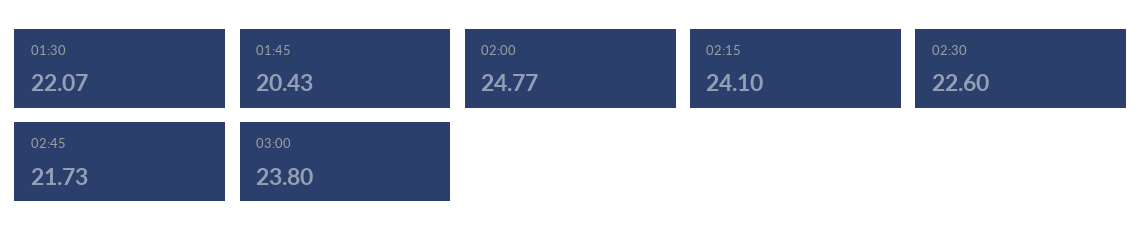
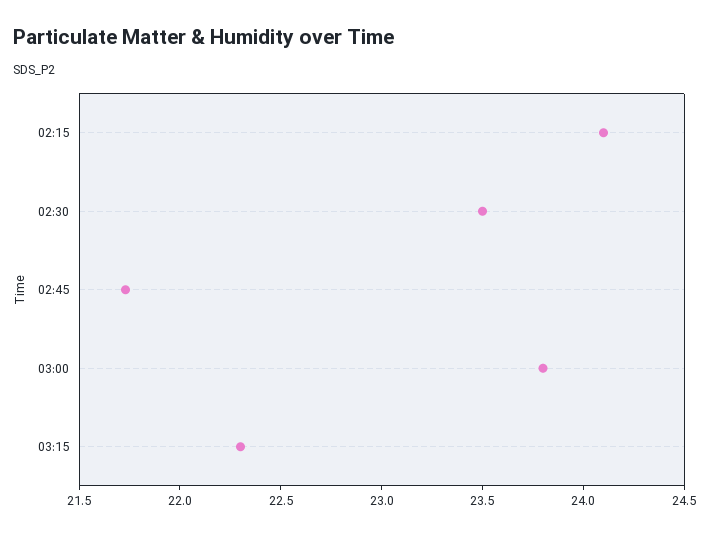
01:30: 22.07 -> none
01:45: 20.43 -> none
02:00: 24.77 -> none
02:30: 22.6 -> 23.5
03:15: none -> 22.3

